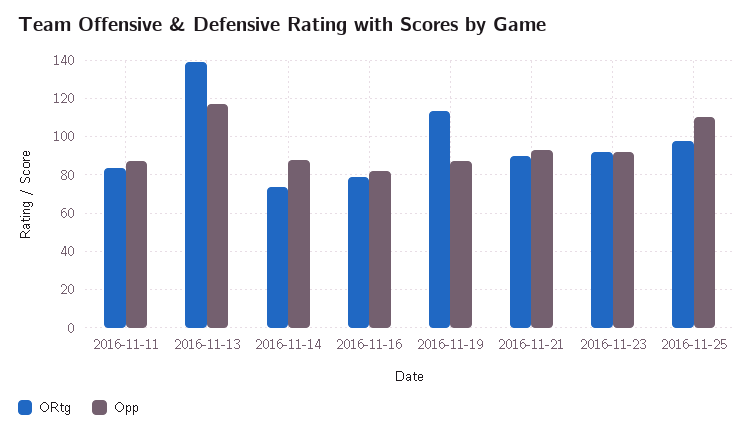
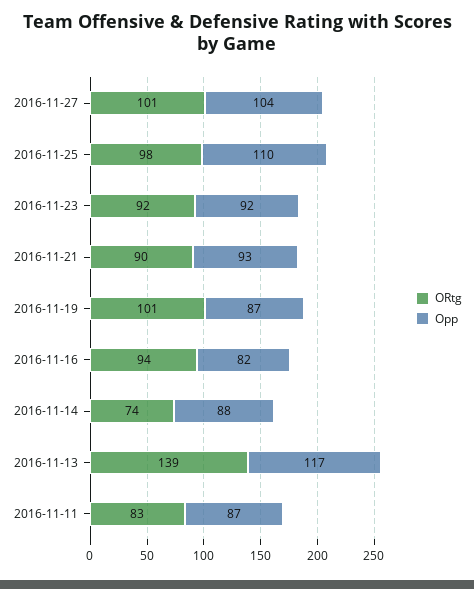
ORtg, 2016-11-16: 80 -> 94
ORtg, 2016-11-19: 115 -> 101
ORtg, 2016-11-27: none -> 101
Opp, 2016-11-27: none -> 104

